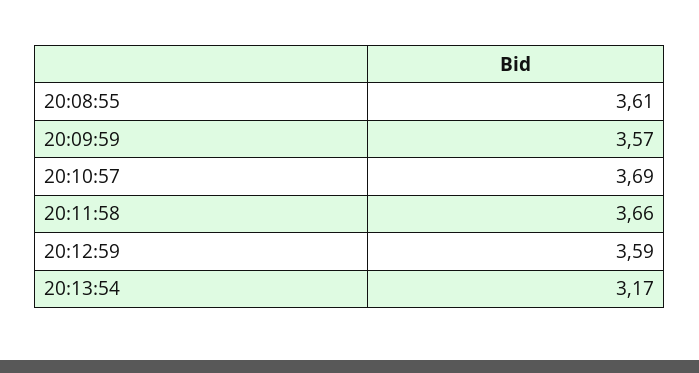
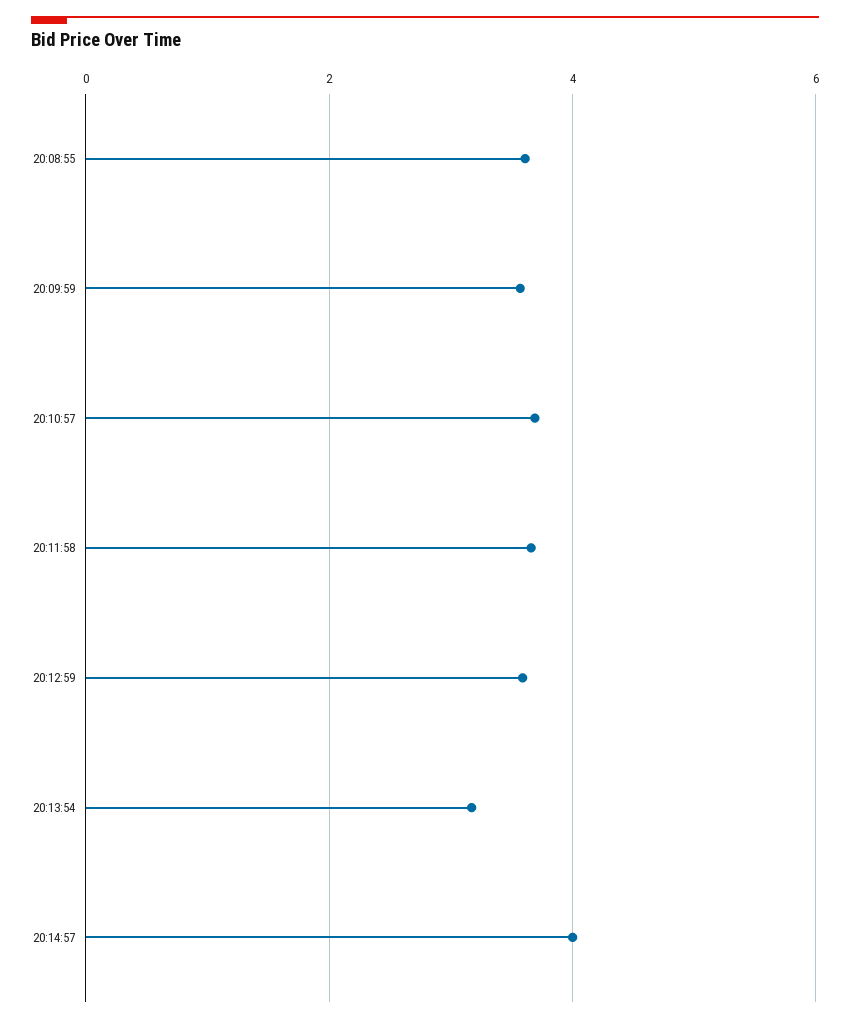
20:14:57: none -> 4

